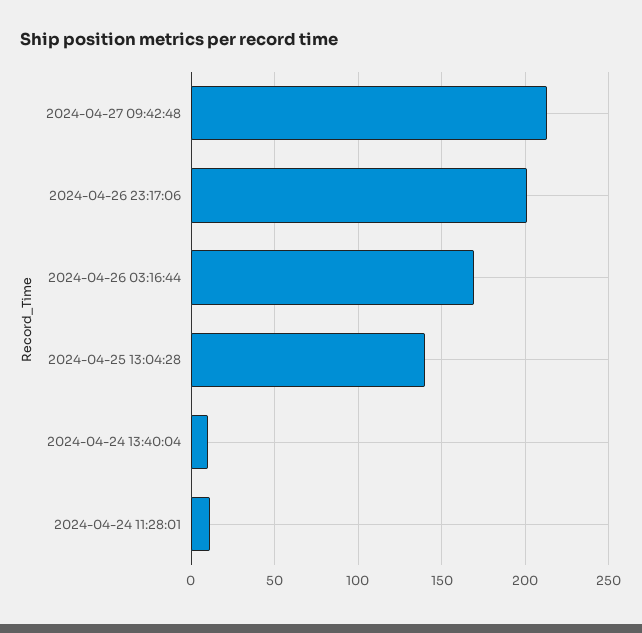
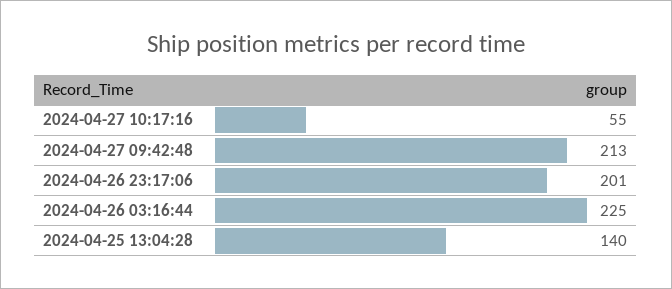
2024-04-26 03:16:44: 170 -> 225
2024-04-24 13:40:04: 10 -> none
2024-04-24 11:28:01: 10 -> none
2024-04-27 10:17:16: none -> 55

